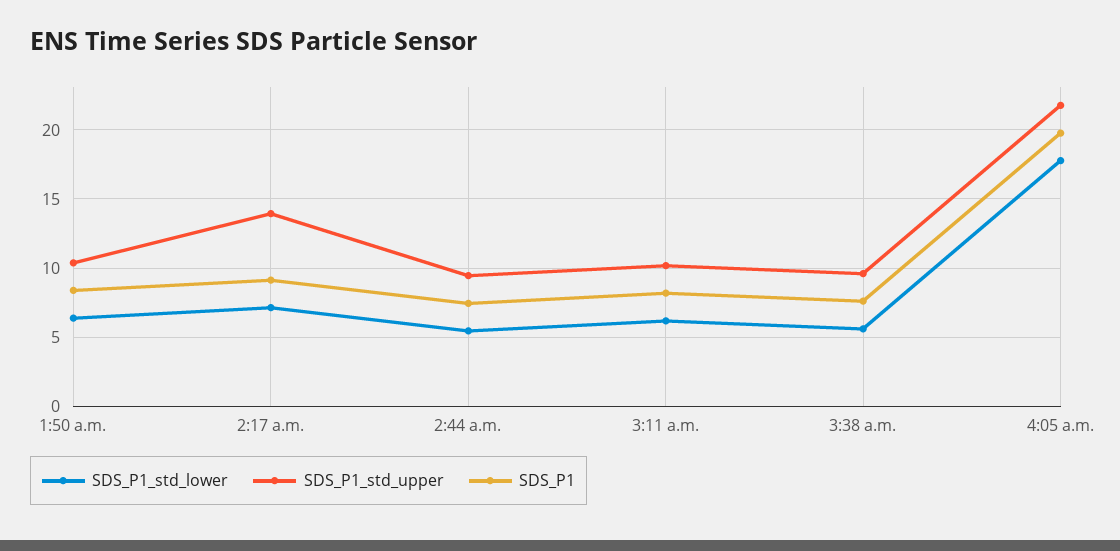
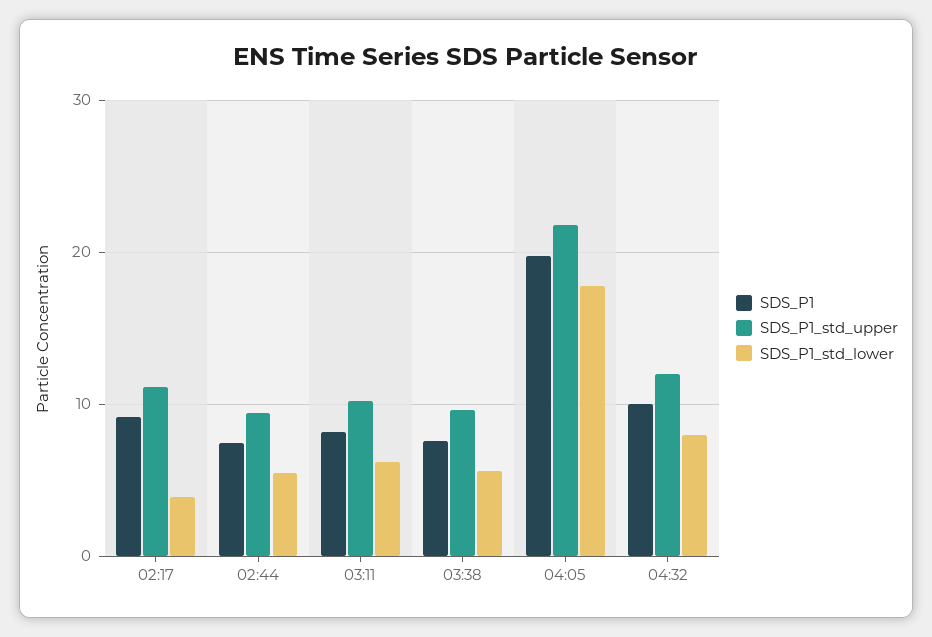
SDS_P1_std_lower, 1:50 a.m.: 6.5 -> none
SDS_P1_std_upper, 1:50 a.m.: 10.5 -> none
SDS_P1, 1:50 a.m.: 8.5 -> none
SDS_P1_std_lower, 2:17 a.m.: 7 -> 4
SDS_P1_std_upper, 2:17 a.m.: 14 -> 11
SDS_P1, 04:32: none -> 10
SDS_P1_std_upper, 04:32: none -> 12
SDS_P1_std_lower, 04:32: none -> 8

